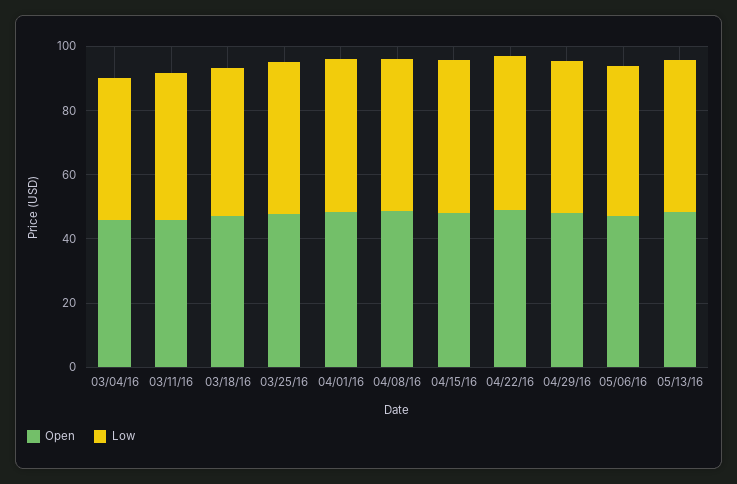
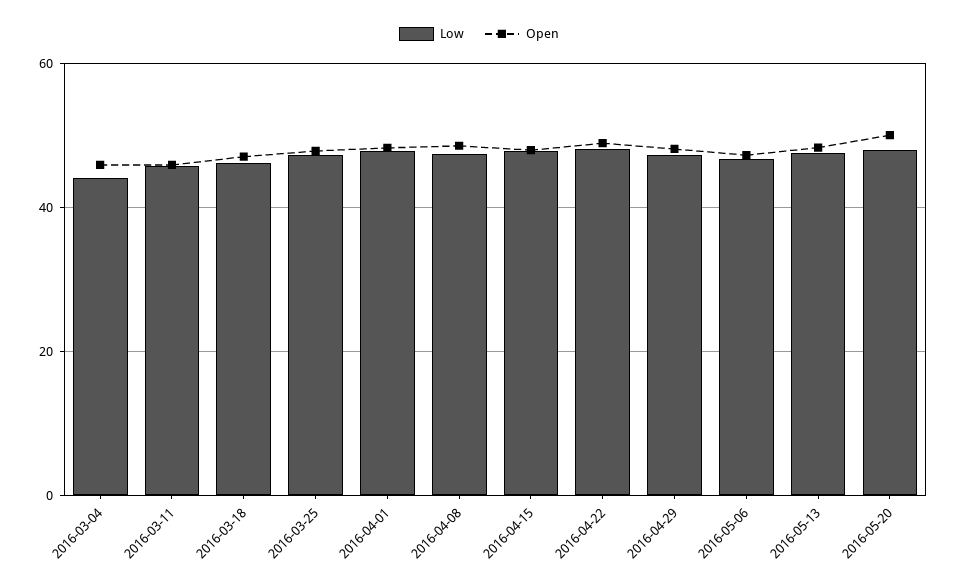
Low, 2016-05-20: none -> 48
Open, 2016-05-20: none -> 50

